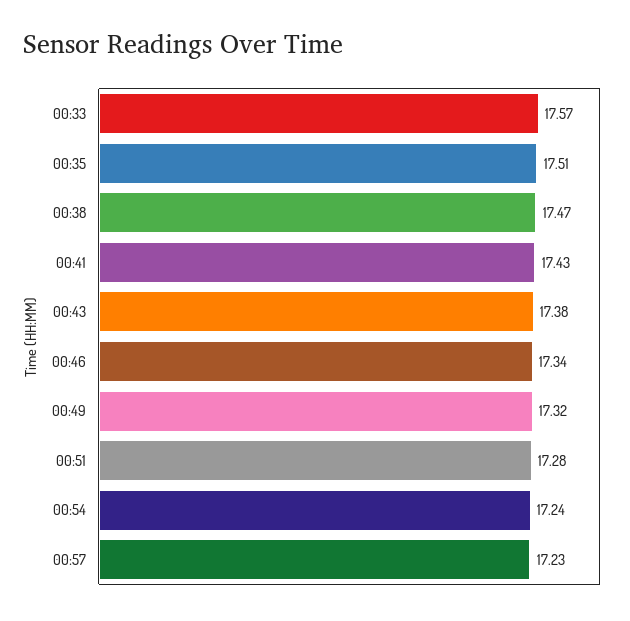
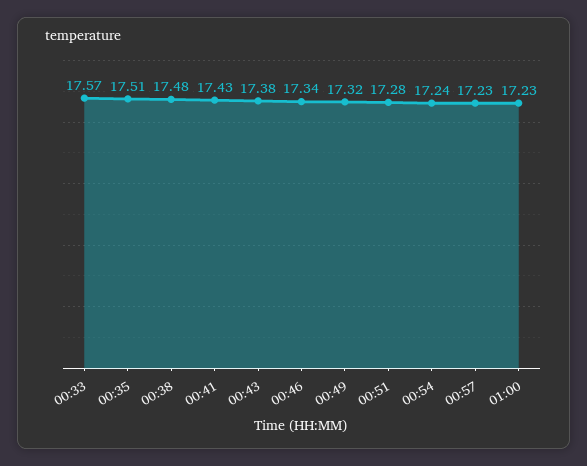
00:38: 17.47 -> 17.48
01:00: none -> 17.23

